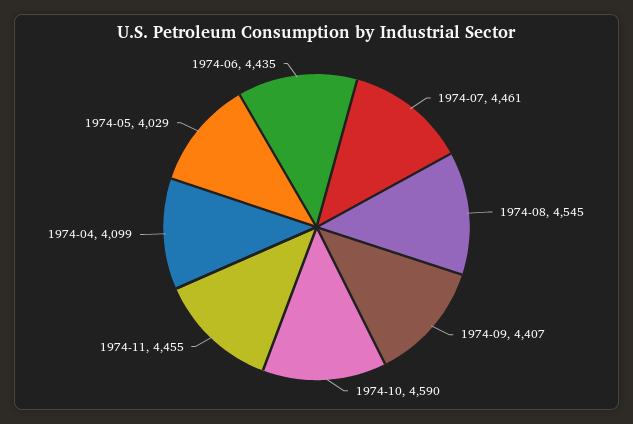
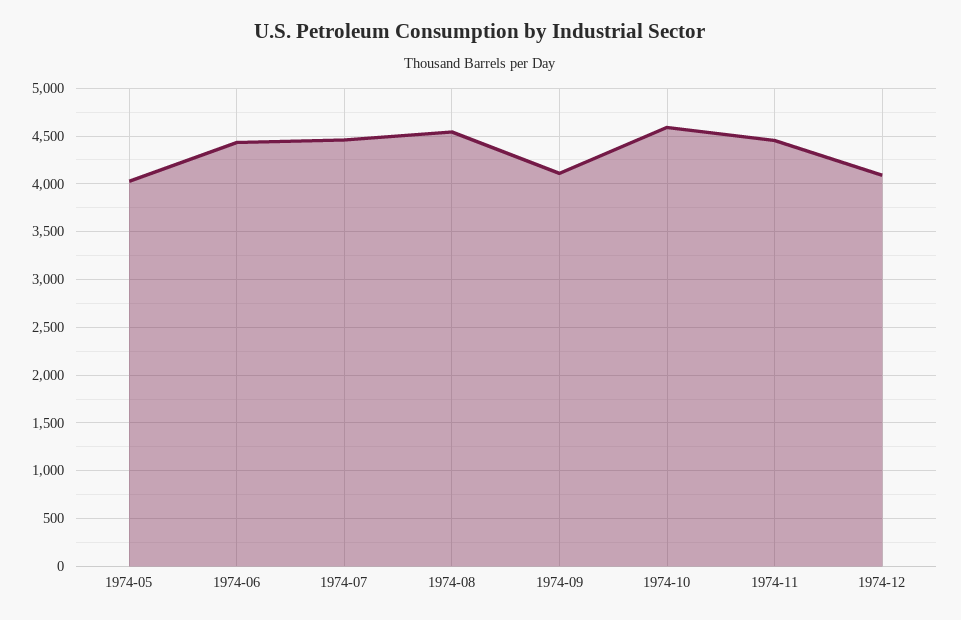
1974-09: 4407 -> 4100
1974-04: 4099 -> none
1974-12: none -> 4100

